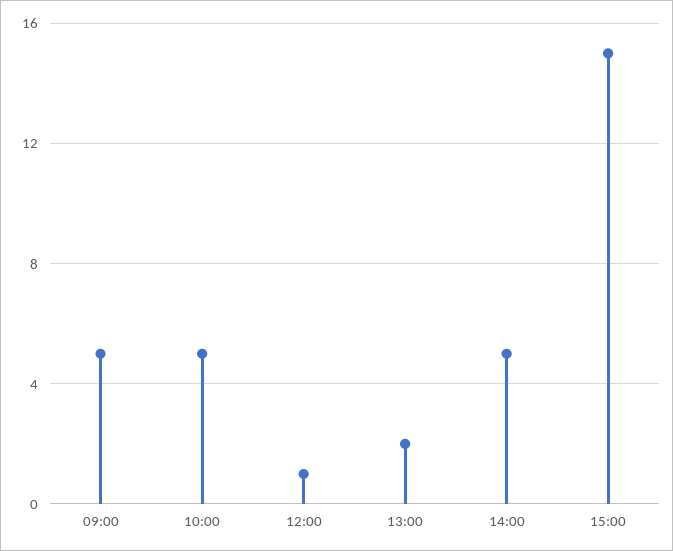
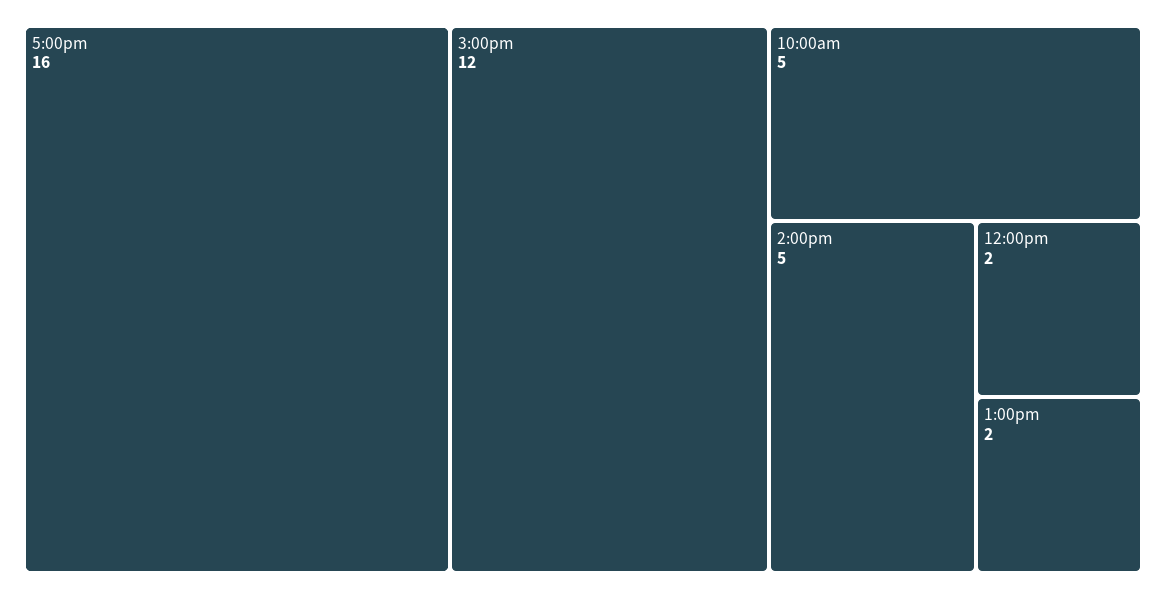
09:00: 5 -> none
12:00: 1 -> 2
15:00: 15 -> 12
5:00pm: none -> 16

